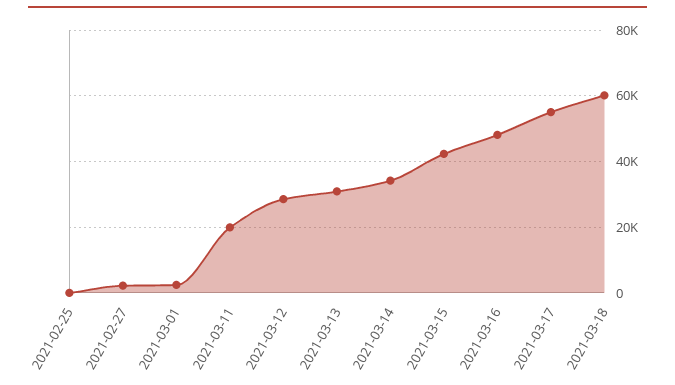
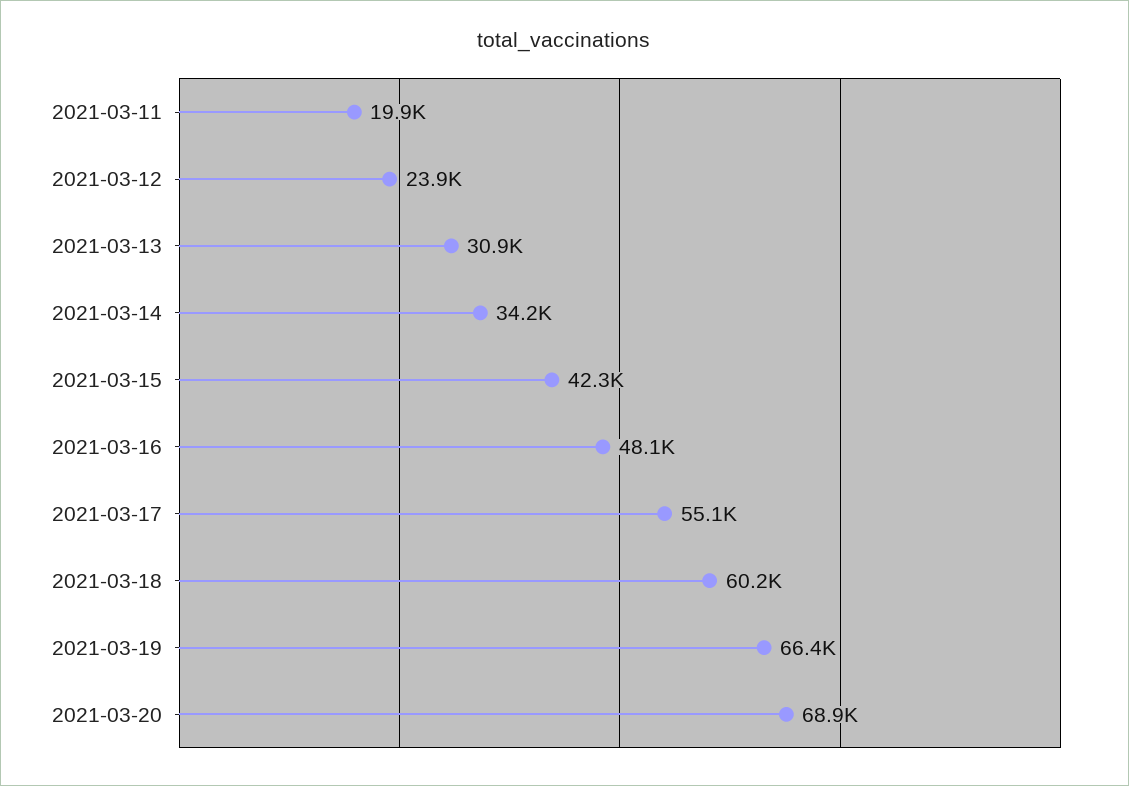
2021-02-25: 0 -> none
2021-02-27: 2000 -> none
2021-03-01: 2000 -> none
2021-03-12: 28000 -> 23900
2021-03-19: none -> 66400
2021-03-20: none -> 68900

